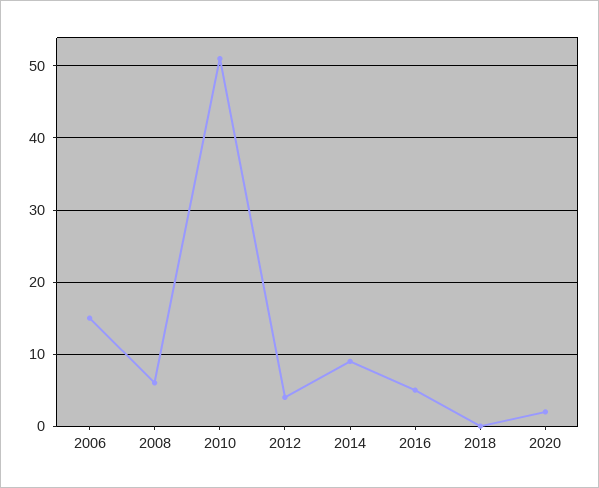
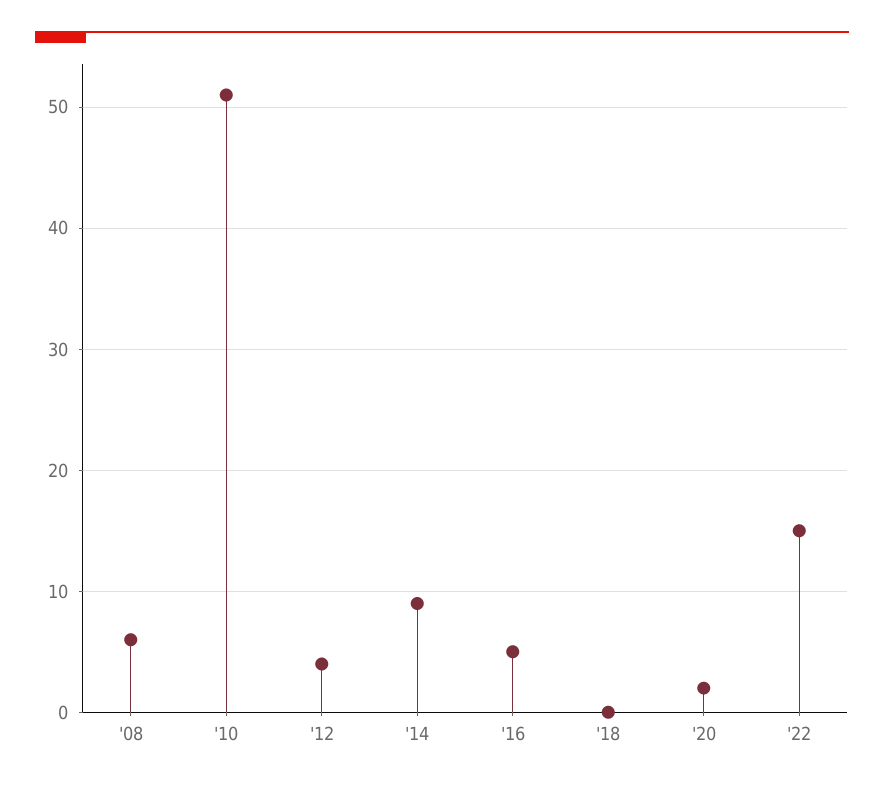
2006: 15 -> none
'22: none -> 15

